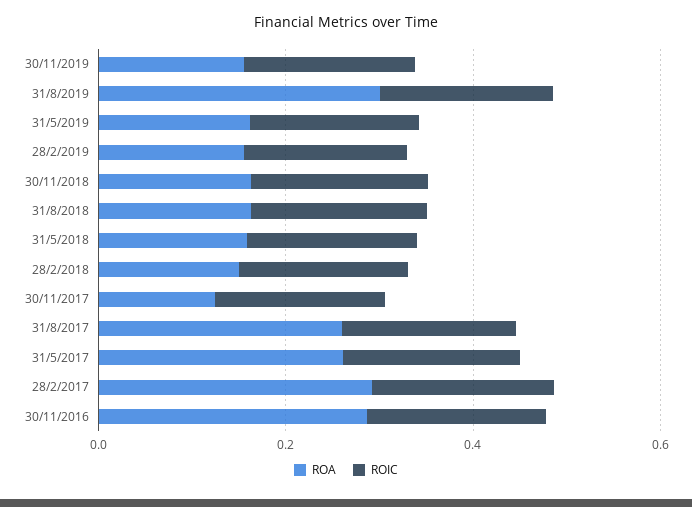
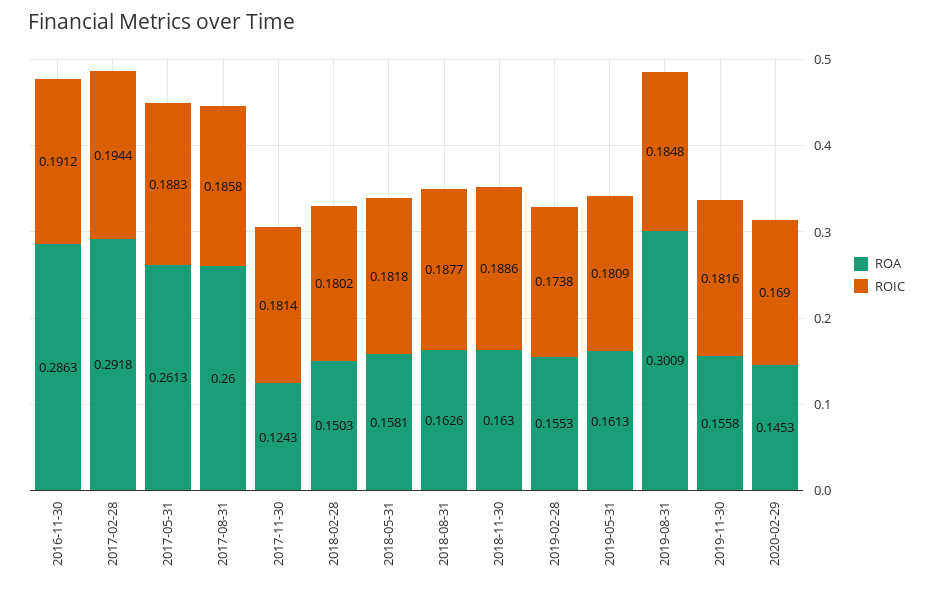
ROA, 2020-02-29: none -> 0.1453
ROIC, 2020-02-29: none -> 0.169

